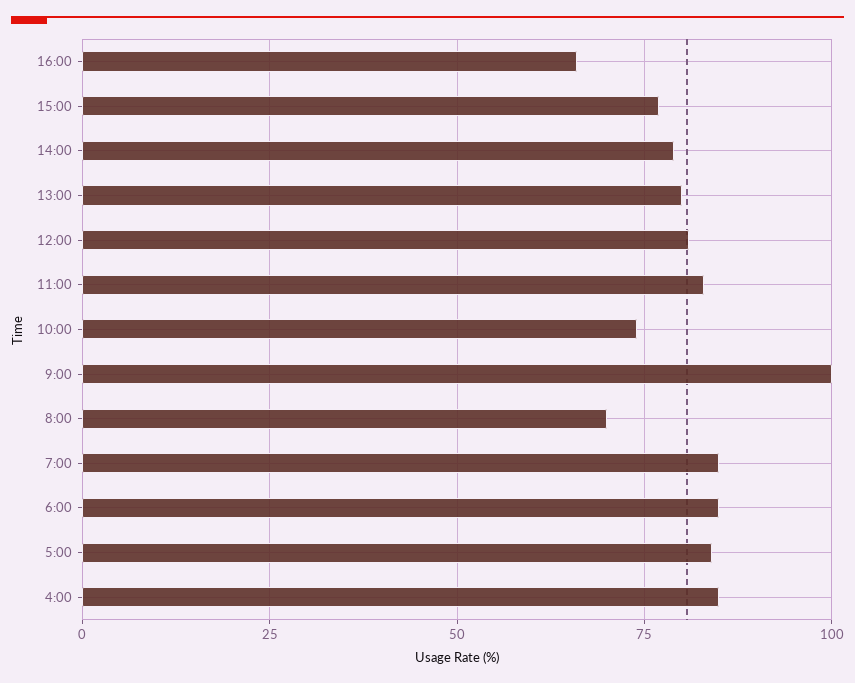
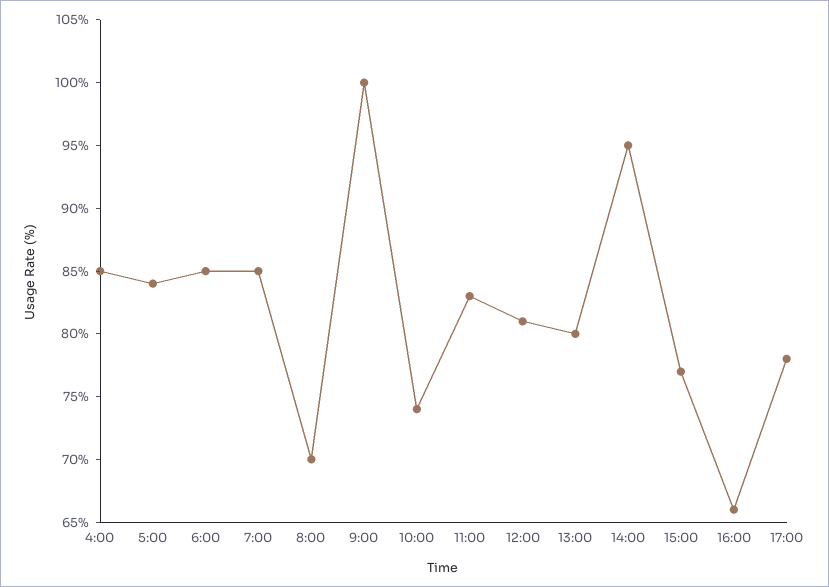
14:00: 80 -> 95
17:00: none -> 78

